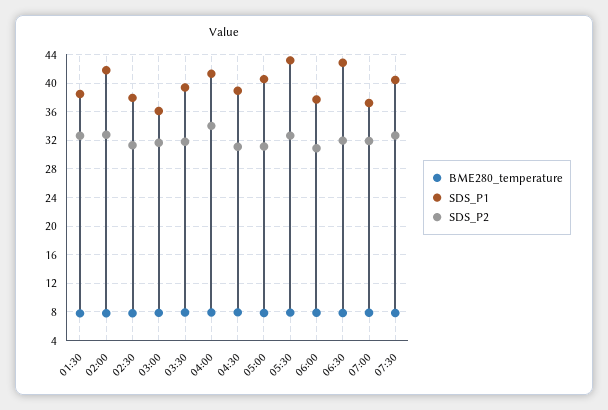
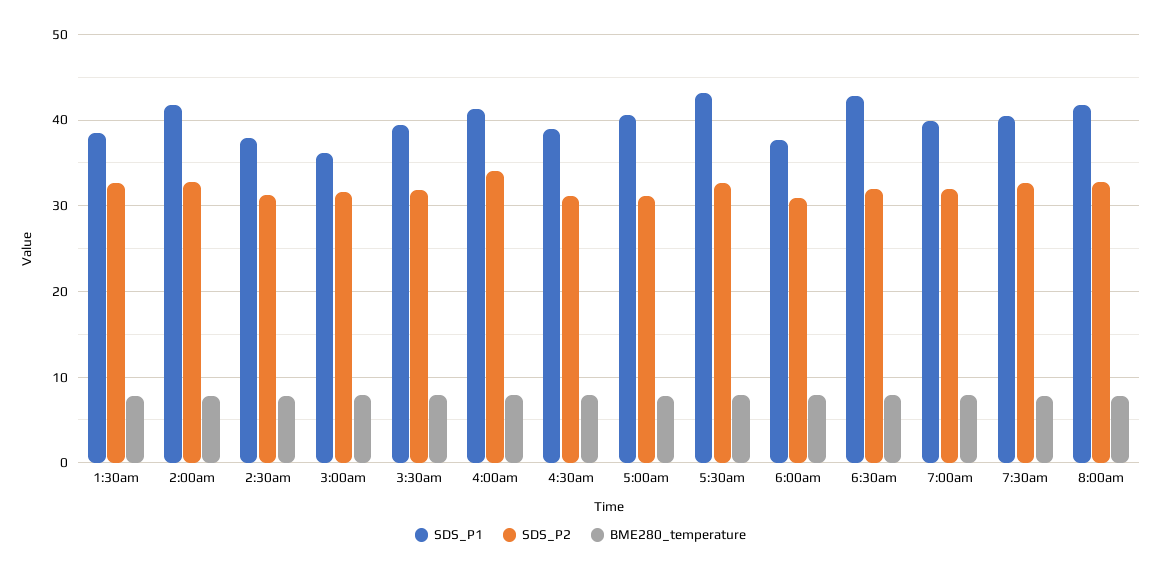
SDS_P1, 07:00: 37 -> 40
SDS_P1, 8:00am: none -> 42
SDS_P2, 8:00am: none -> 33
BME280_temperature, 8:00am: none -> 8

